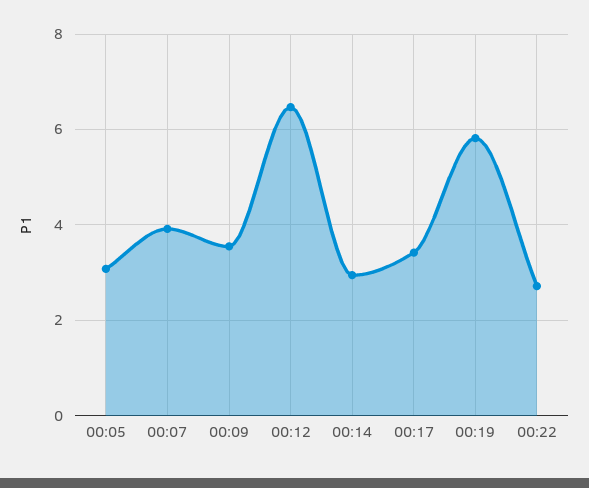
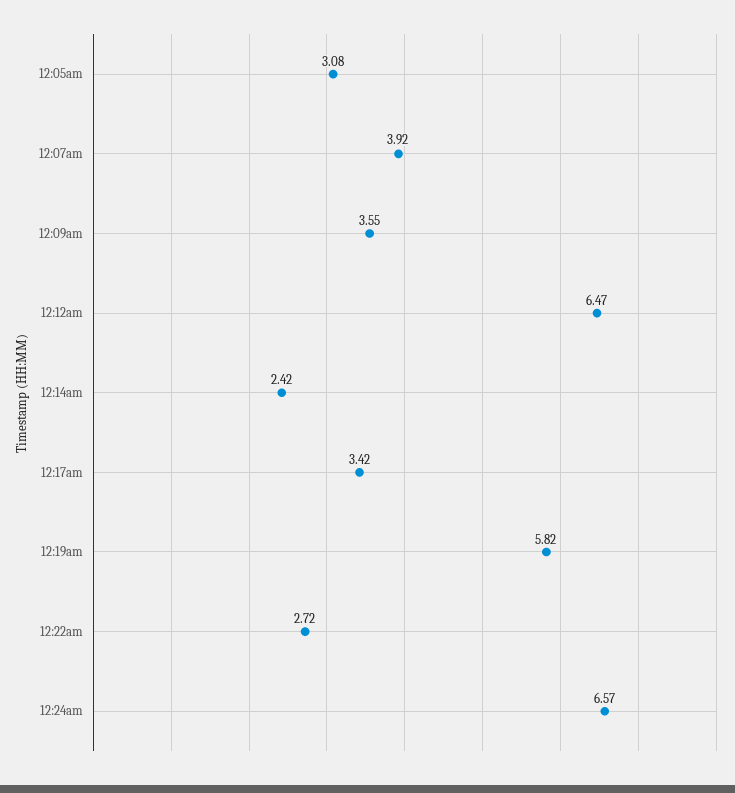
00:14: 3 -> 2.42
12:24am: none -> 6.57

